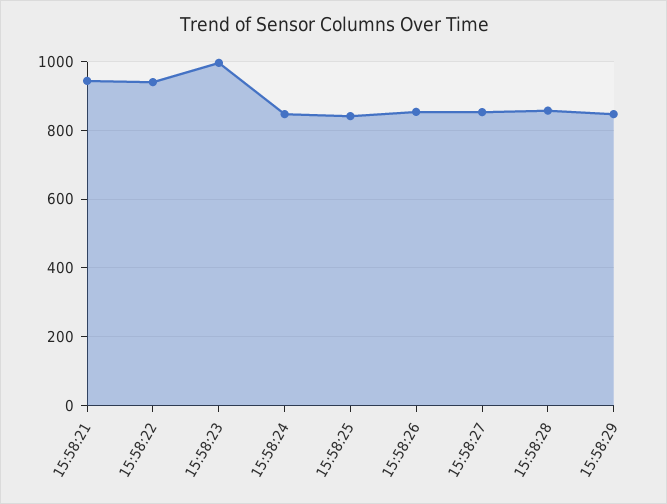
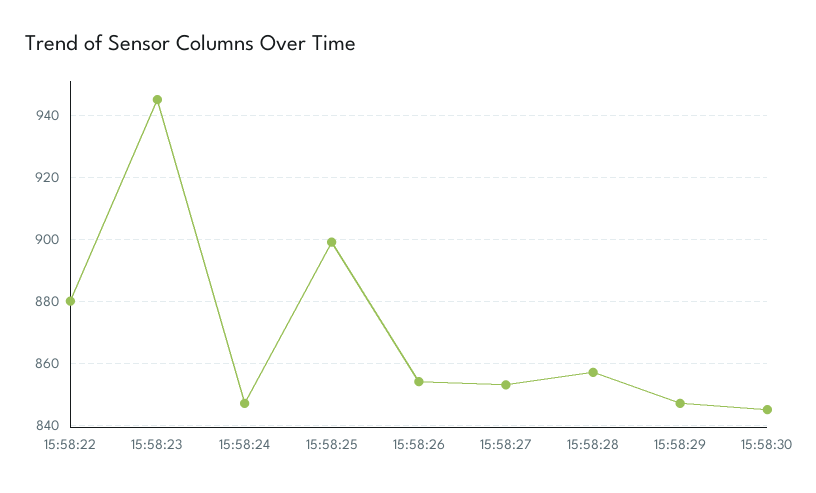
15:58:21: 940 -> none
15:58:22: 940 -> 880
15:58:23: 1000 -> 945
15:58:25: 840 -> 900
15:58:30: none -> 845

